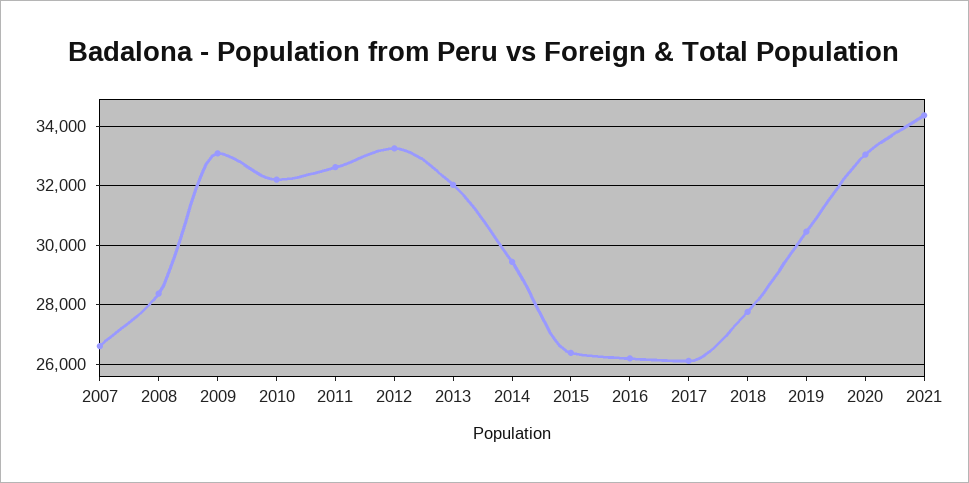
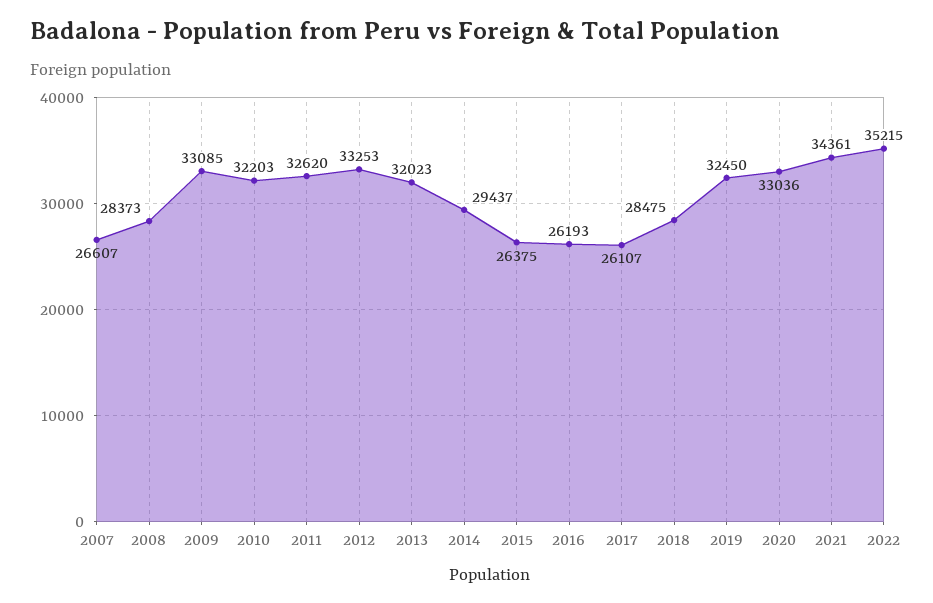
2018: 27750 -> 28475
2019: 30500 -> 32450
2022: none -> 35215

